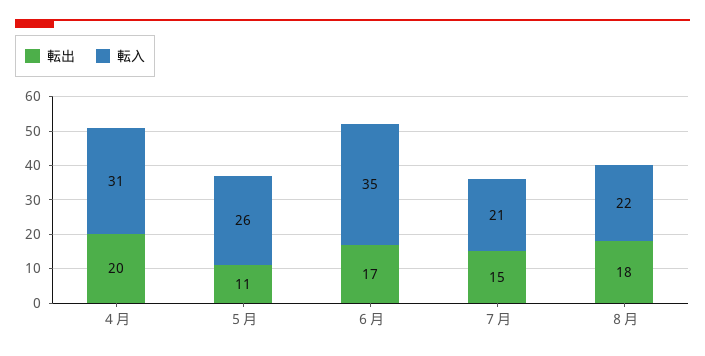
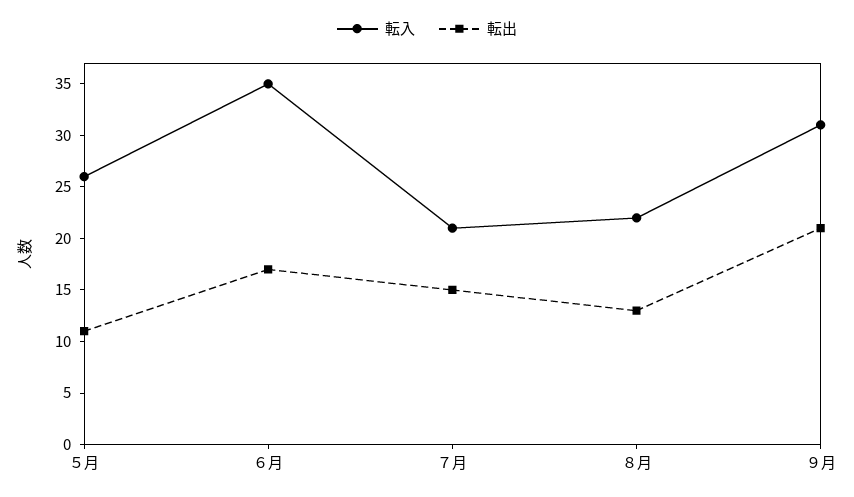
転出, ４月: 20 -> none
転入, ４月: 31 -> none
転出, ８月: 18 -> 13
転入, ９月: none -> 31
転出, ９月: none -> 21

